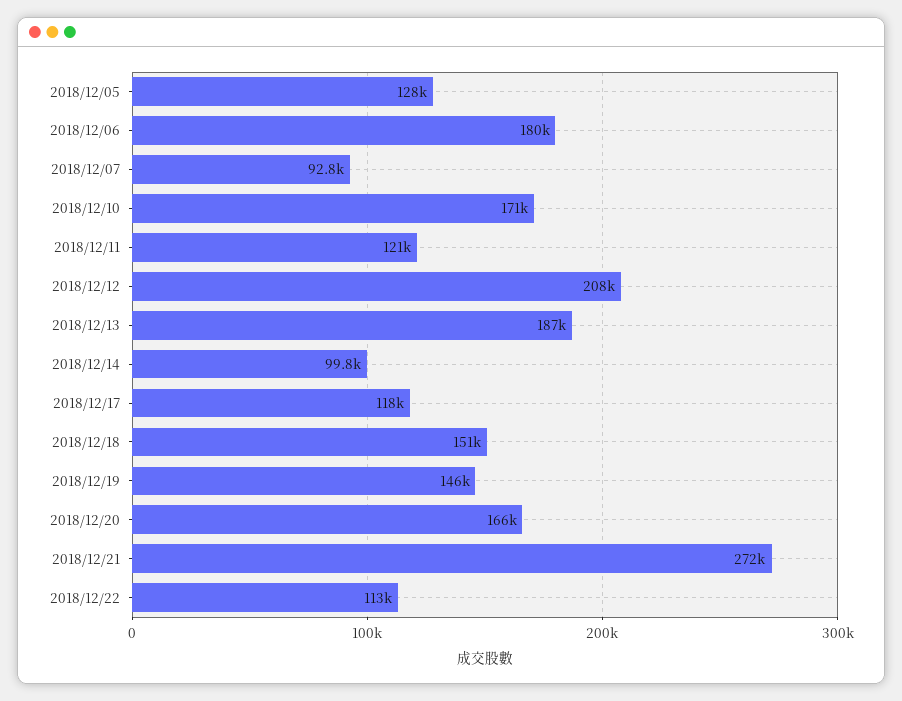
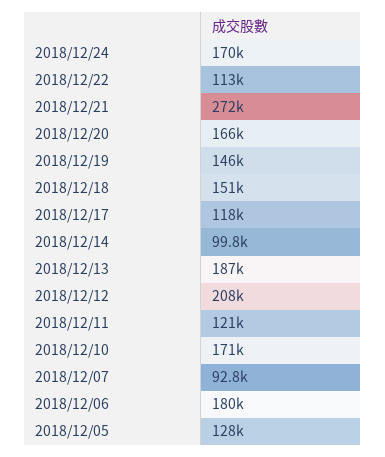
2018/12/24: none -> 170000

